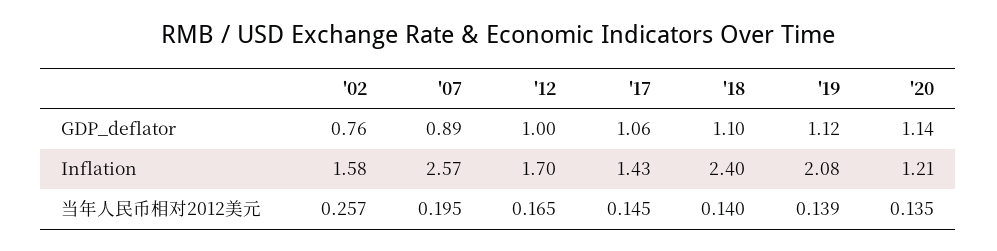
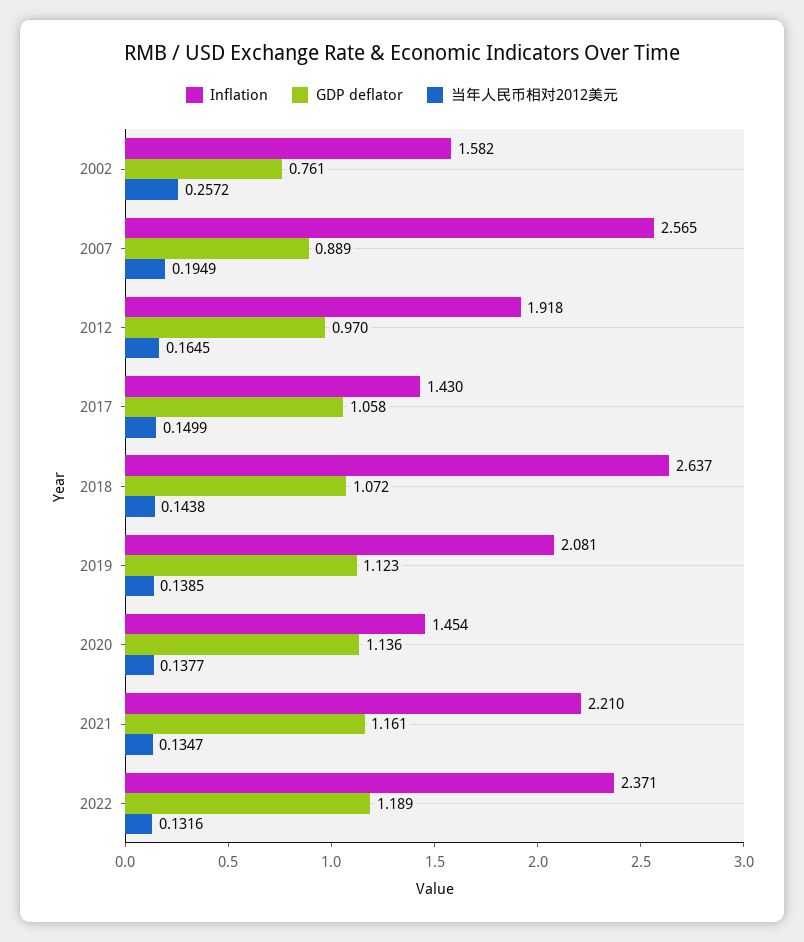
GDP_deflator, '12: 1 -> 0.97
GDP_deflator, '18: 1.1 -> 1.072
Inflation, '12: 1.7 -> 1.918
Inflation, '18: 2.4 -> 2.637
Inflation, '20: 1.21 -> 1.454
当年人民币相对2012美元, '17: 0.145 -> 0.1499
当年人民币相对2012美元, '18: 0.14 -> 0.1438
当年人民币相对2012美元, '20: 0.135 -> 0.1377
Inflation, 2021: none -> 2.21
GDP_deflator, 2021: none -> 1.161
当年人民币相对2012美元, 2021: none -> 0.1347
Inflation, 2022: none -> 2.371
GDP_deflator, 2022: none -> 1.189
当年人民币相对2012美元, 2022: none -> 0.1316

